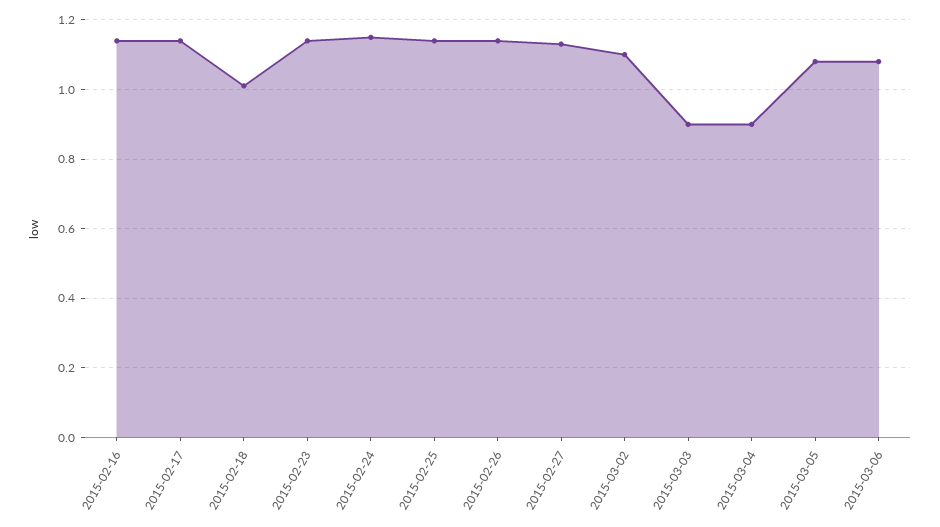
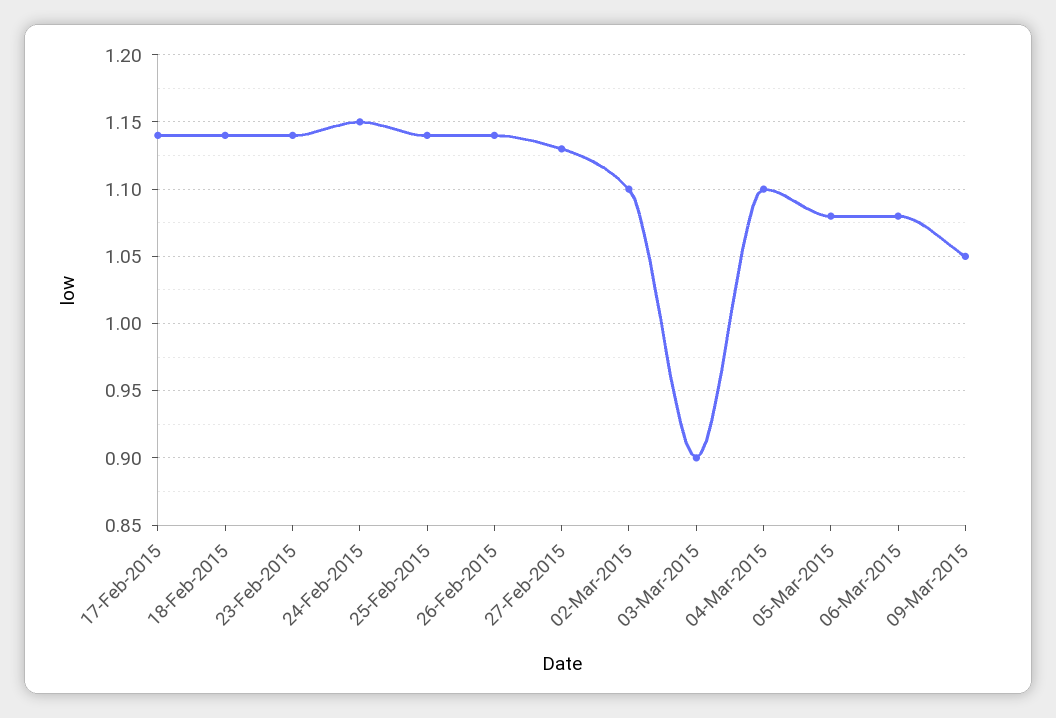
2015-02-16: 1.15 -> none
2015-02-18: 1 -> 1.14
2015-03-04: 0.9 -> 1.1
09-Mar-2015: none -> 1.05

